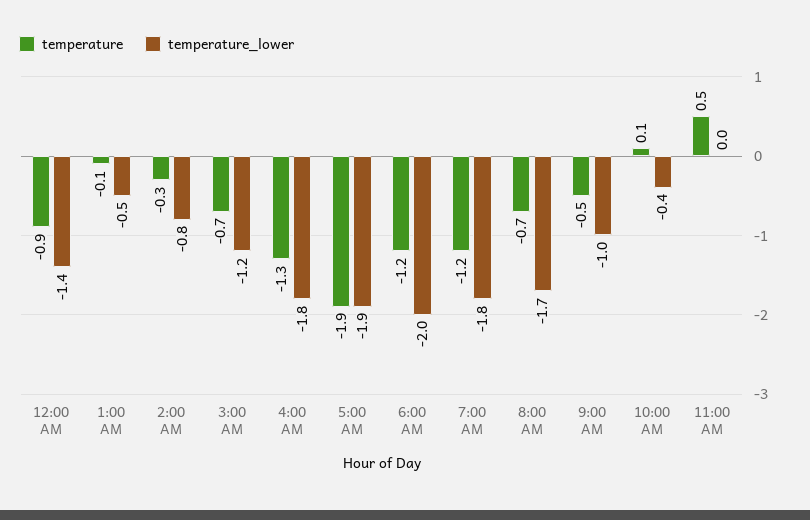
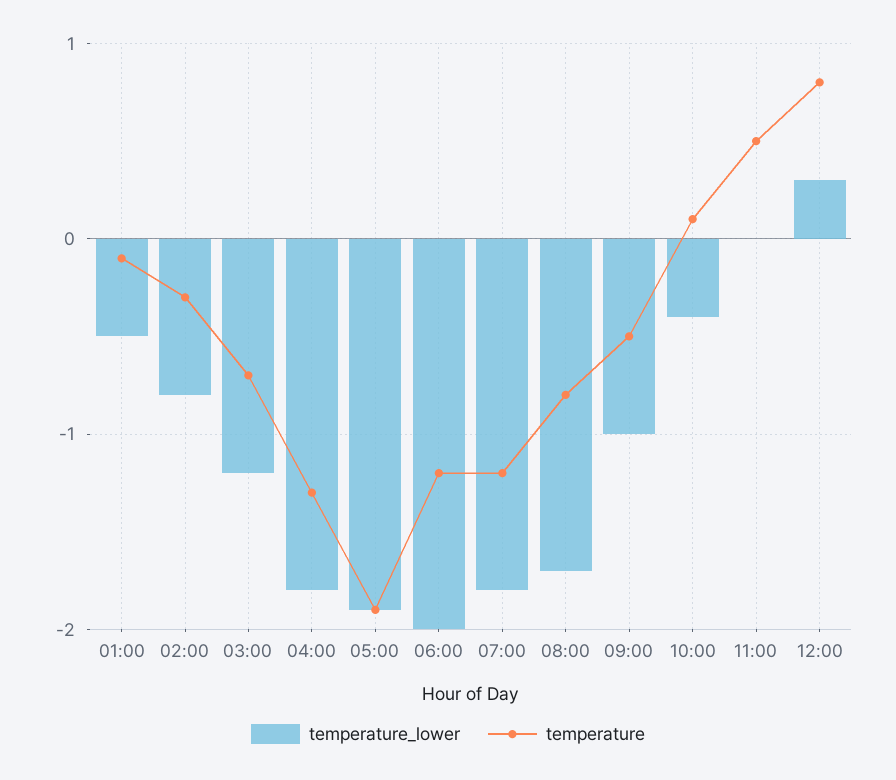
temperature, 12:00 AM: -0.9 -> none
temperature_lower, 12:00 AM: -1.4 -> none
temperature, 8:00 AM: -0.7 -> -0.8
temperature_lower, 12:00: none -> 0.3
temperature, 12:00: none -> 0.8

